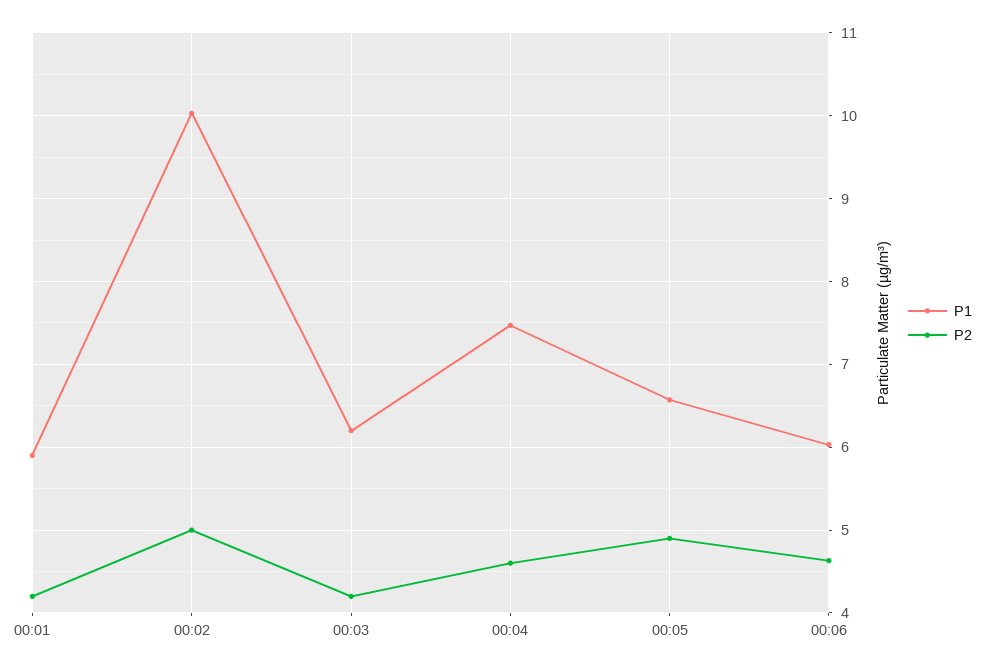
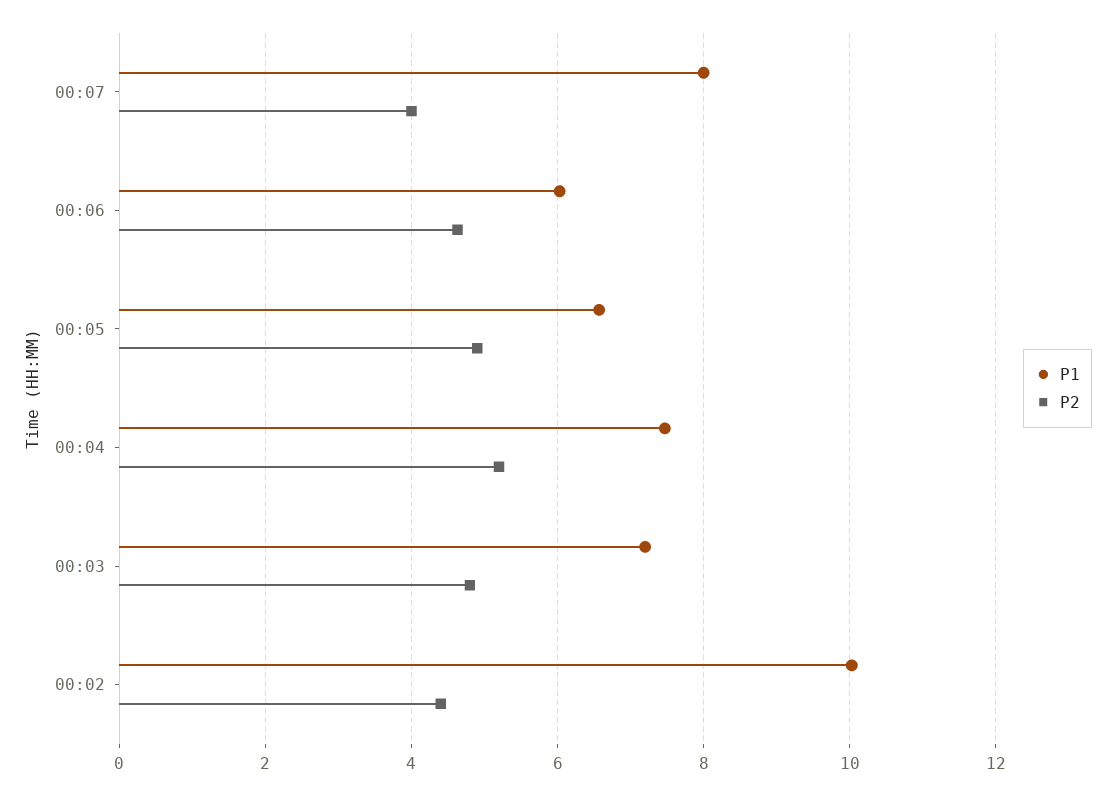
P1, 00:01: 5.9 -> none
P2, 00:01: 4.2 -> none
P2, 00:02: 5 -> 4.4
P1, 00:03: 6.2 -> 7.2
P2, 00:03: 4.2 -> 4.8
P2, 00:04: 4.6 -> 5.2
P1, 00:07: none -> 8
P2, 00:07: none -> 4

